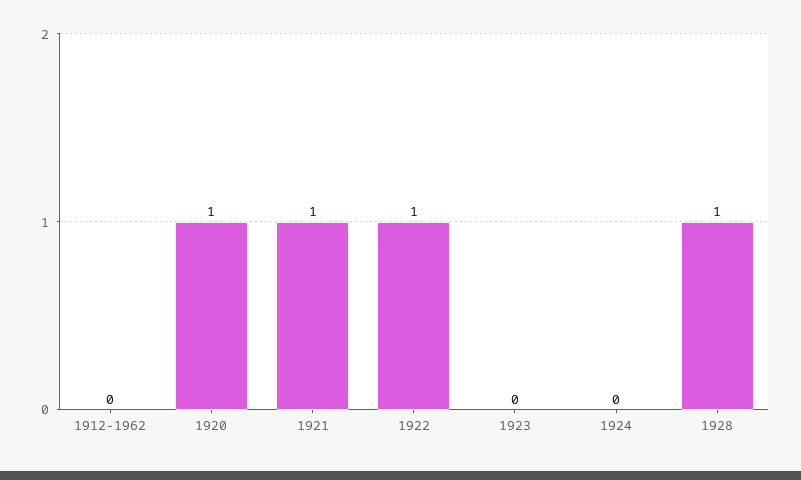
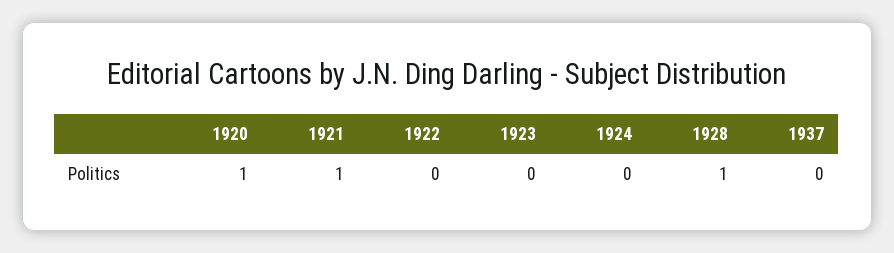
1912-1962: 0 -> none
1922: 1 -> 0
1937: none -> 0

